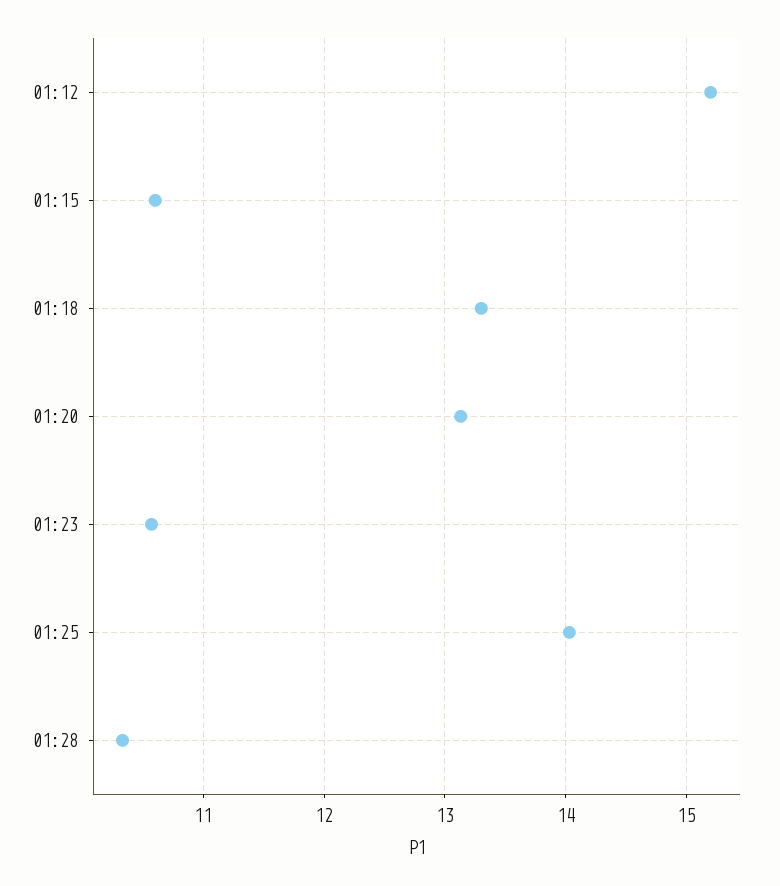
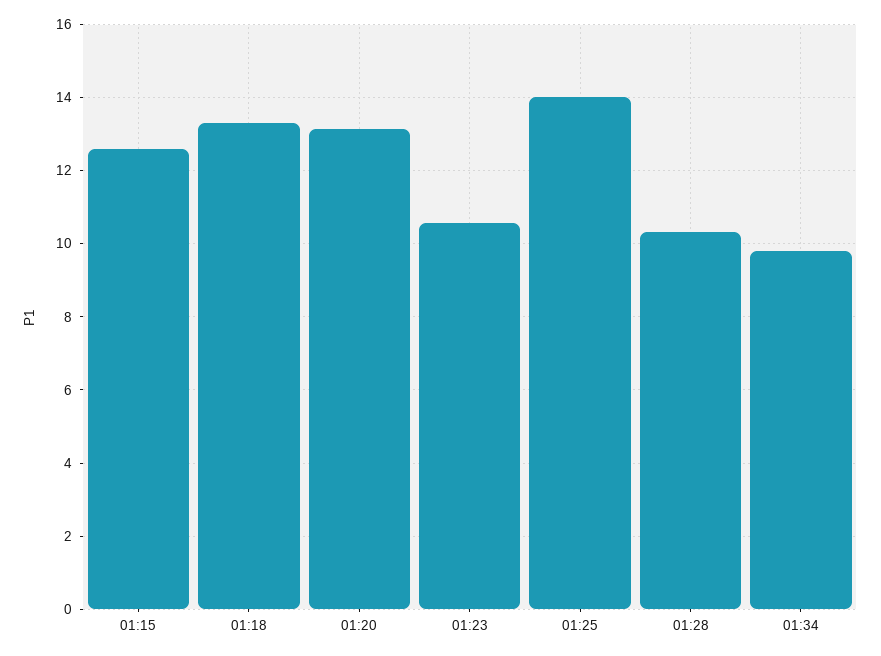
01:12: 15.2 -> none
01:15: 10.6 -> 12.6
01:34: none -> 9.8

